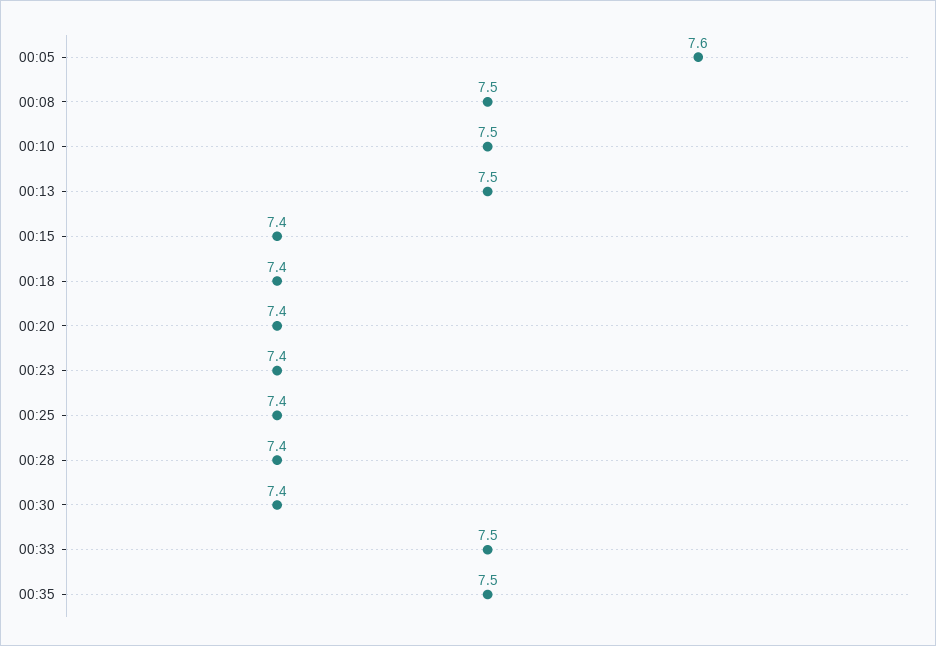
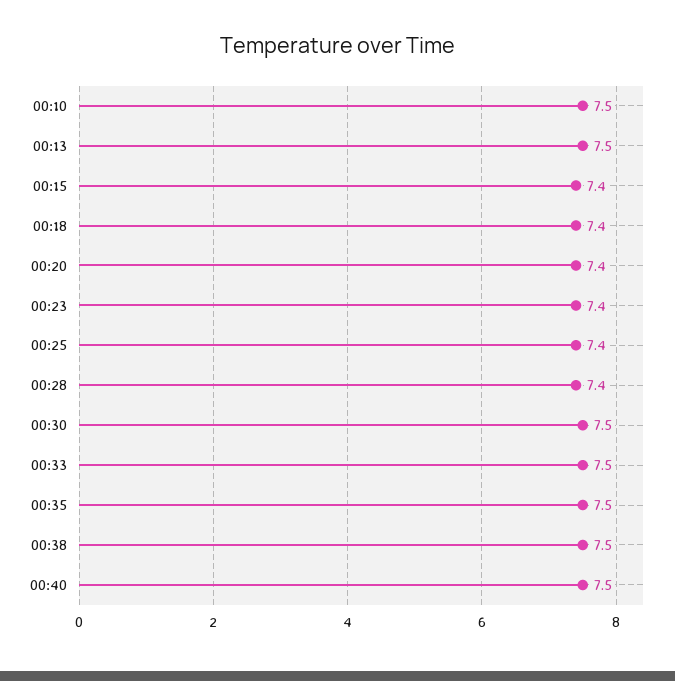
00:05: 7.6 -> none
00:08: 7.5 -> none
00:30: 7.4 -> 7.5
00:38: none -> 7.5
00:40: none -> 7.5

